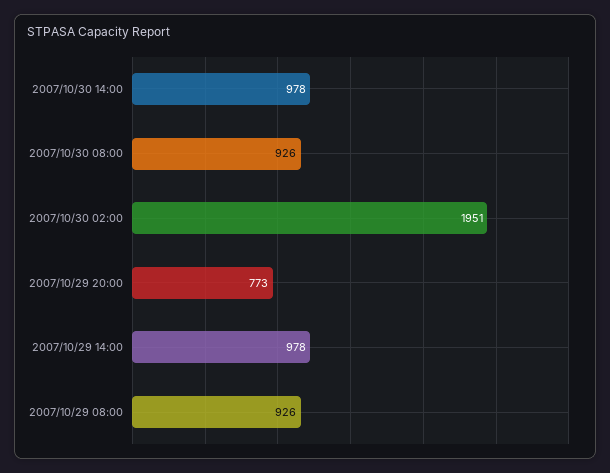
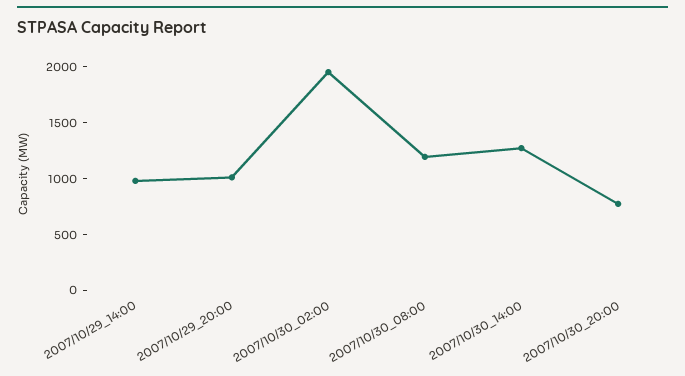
2007/10/30 14:00: 978 -> 1300
2007/10/30 08:00: 926 -> 1200
2007/10/29 20:00: 773 -> 1000
2007/10/29 08:00: 926 -> none
2007/10/30_20:00: none -> 800

